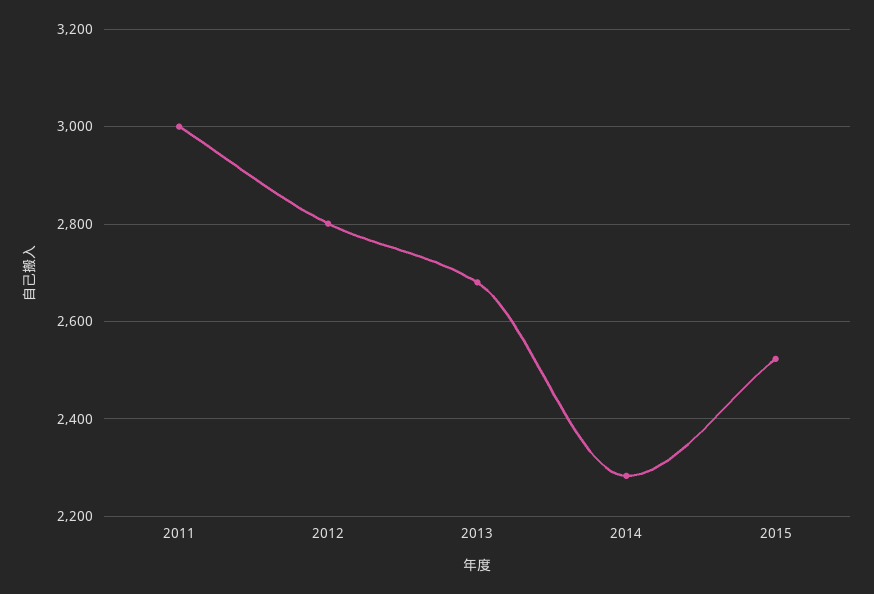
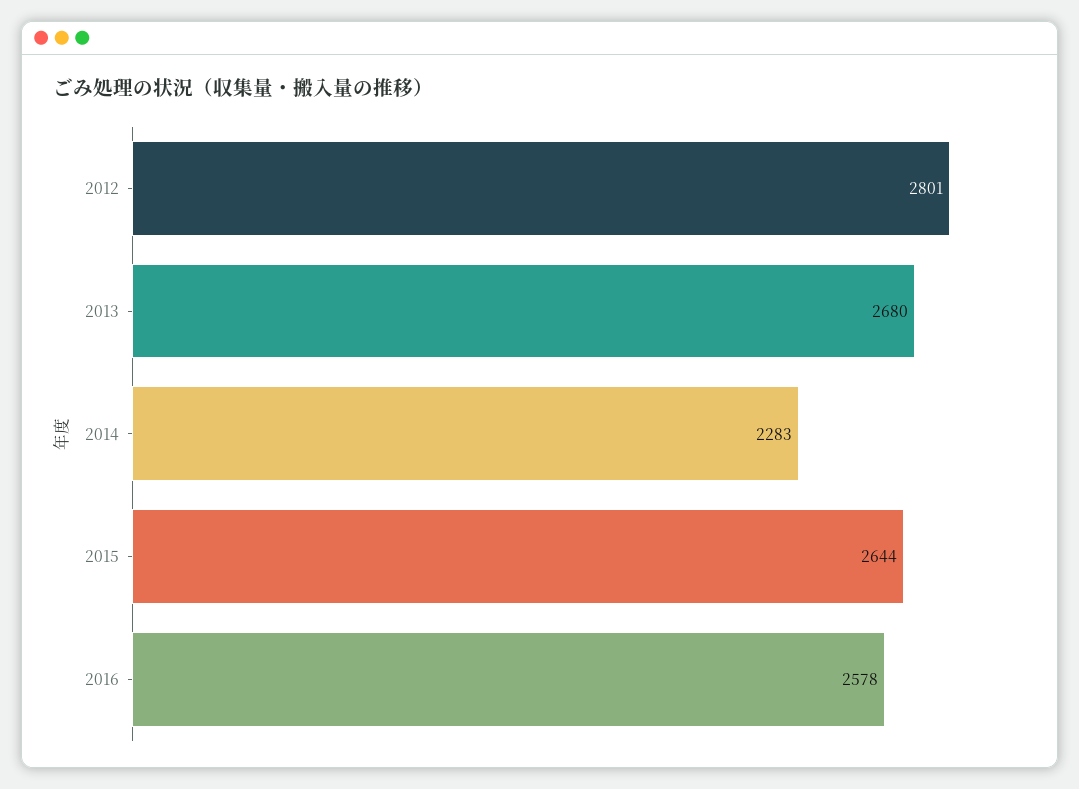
2011: 3000 -> none
2015: 2520 -> 2644
2016: none -> 2578

